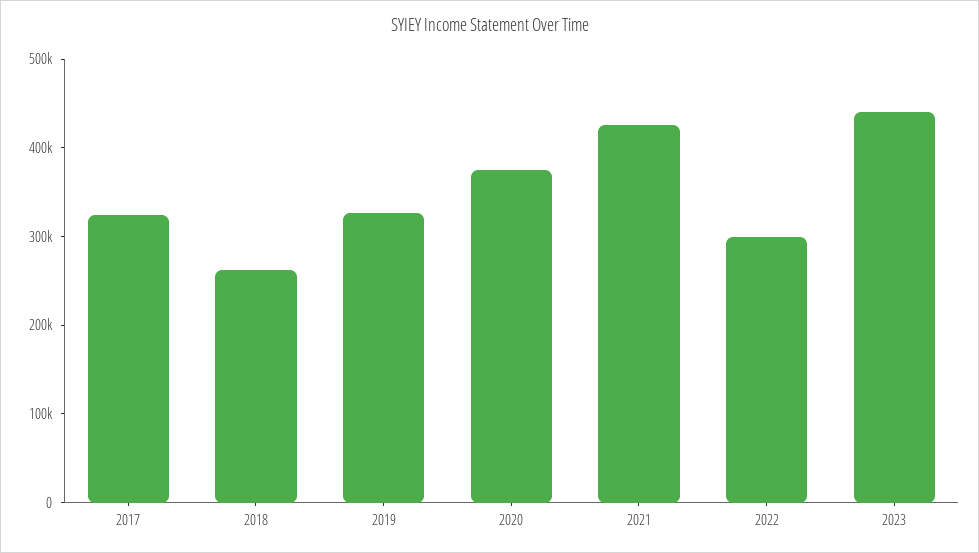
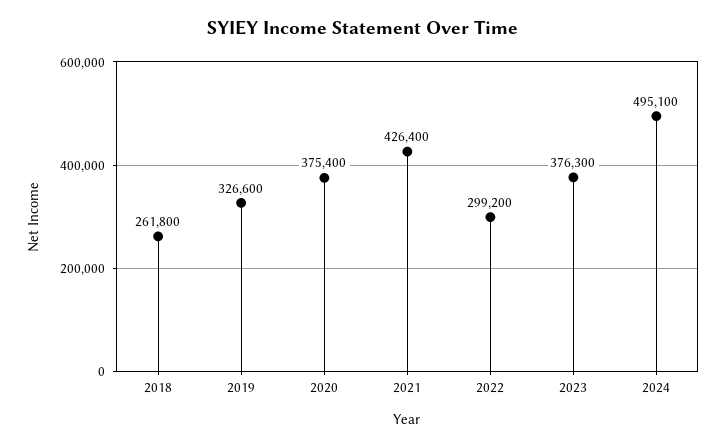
2017: 320000 -> none
2023: 440000 -> 376300
2024: none -> 495100

